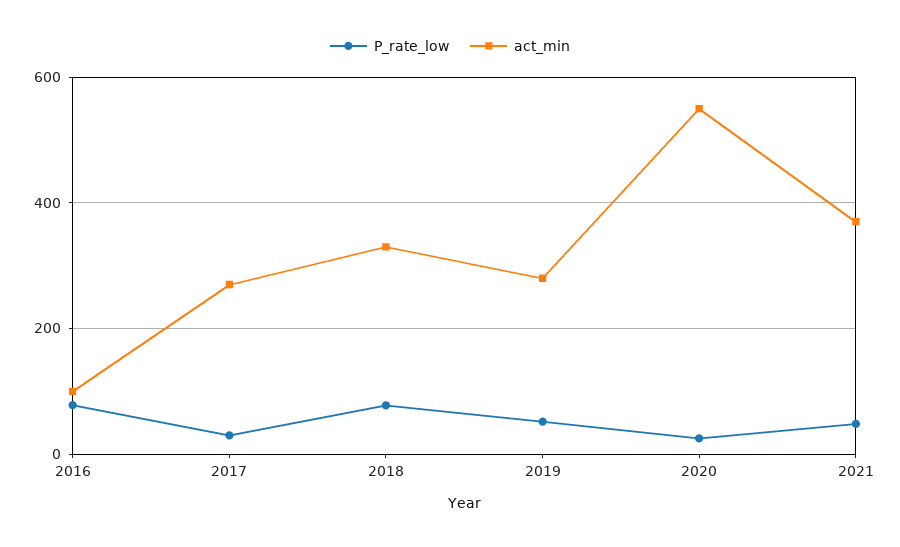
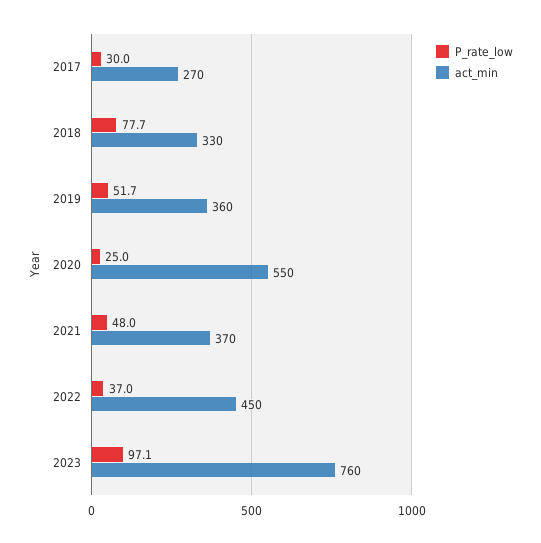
P_rate_low, 2016: 80 -> none
act_min, 2016: 100 -> none
act_min, 2019: 280 -> 360
P_rate_low, 2022: none -> 37
act_min, 2022: none -> 450
P_rate_low, 2023: none -> 97.1
act_min, 2023: none -> 760

